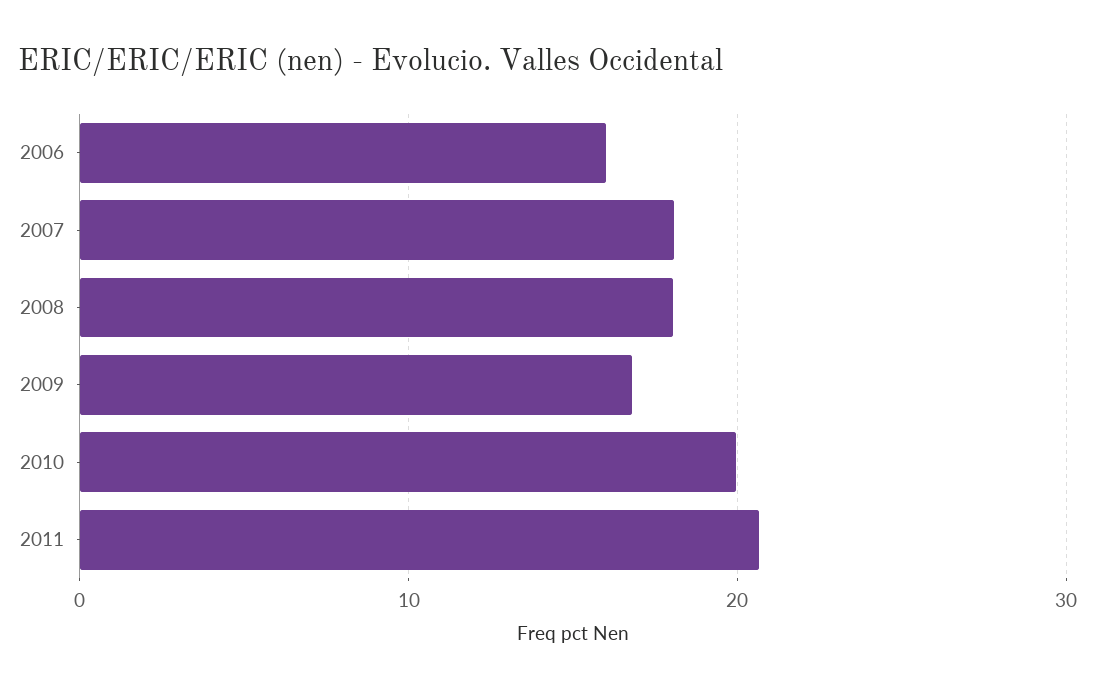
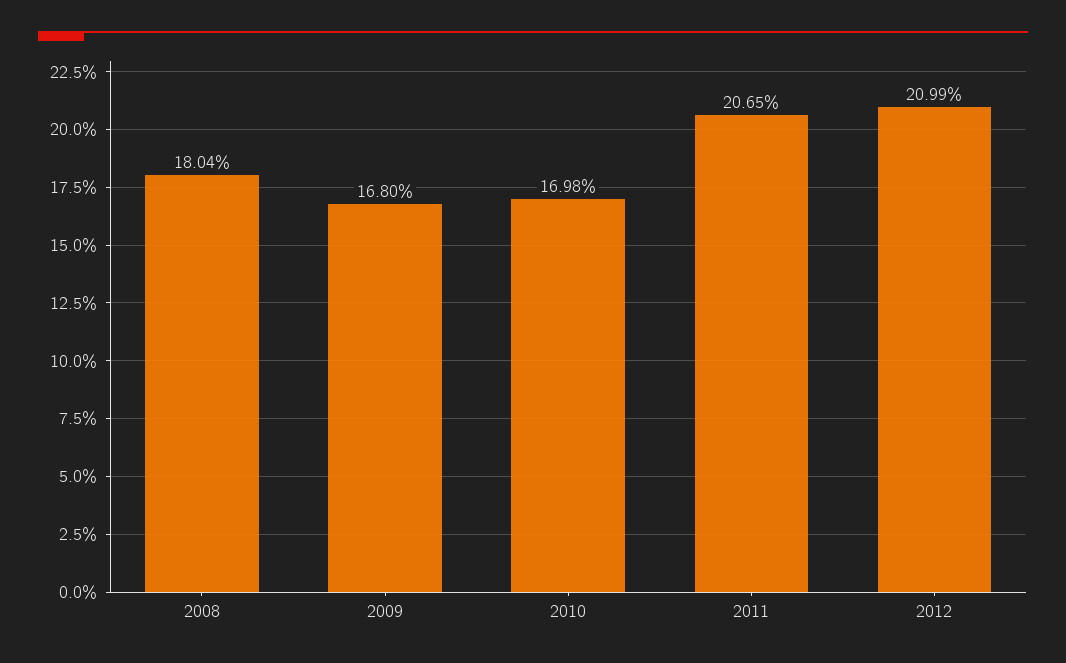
2006: 16 -> none
2007: 18 -> none
2010: 20 -> 16.98
2012: none -> 20.99

